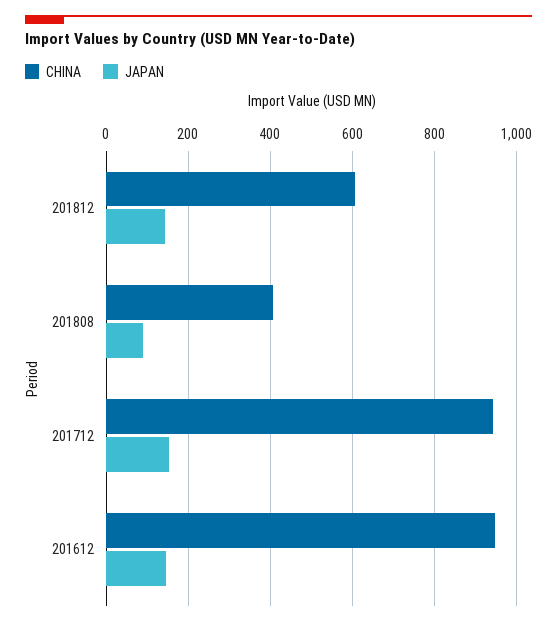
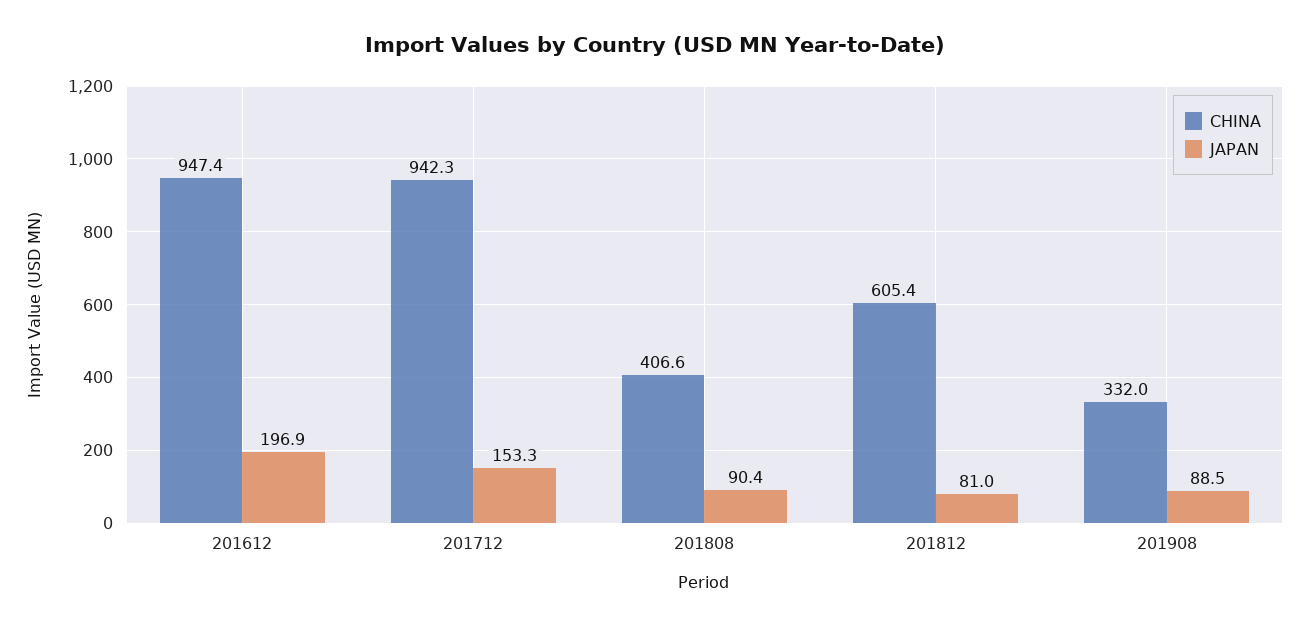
JAPAN, 201812: 140 -> 81
JAPAN, 201612: 140 -> 196.9
CHINA, 201908: none -> 332
JAPAN, 201908: none -> 88.5

